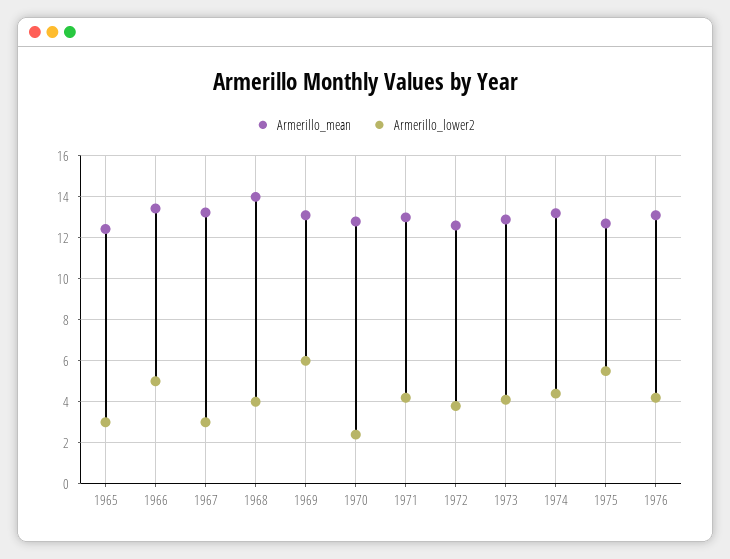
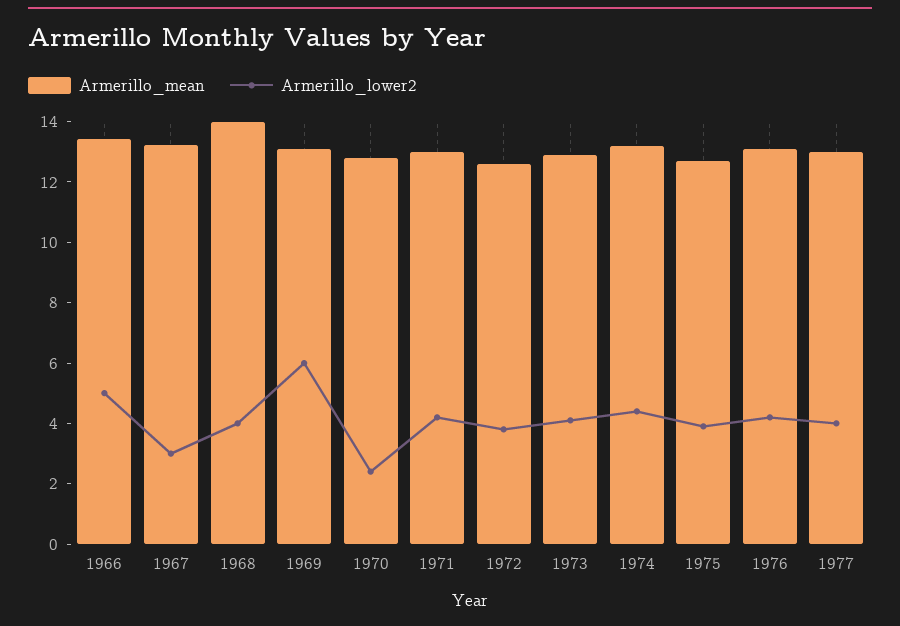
Armerillo_mean, 1965: 12.5 -> none
Armerillo_lower2, 1965: 3 -> none
Armerillo_lower2, 1975: 5.5 -> 4
Armerillo_mean, 1977: none -> 13
Armerillo_lower2, 1977: none -> 4

